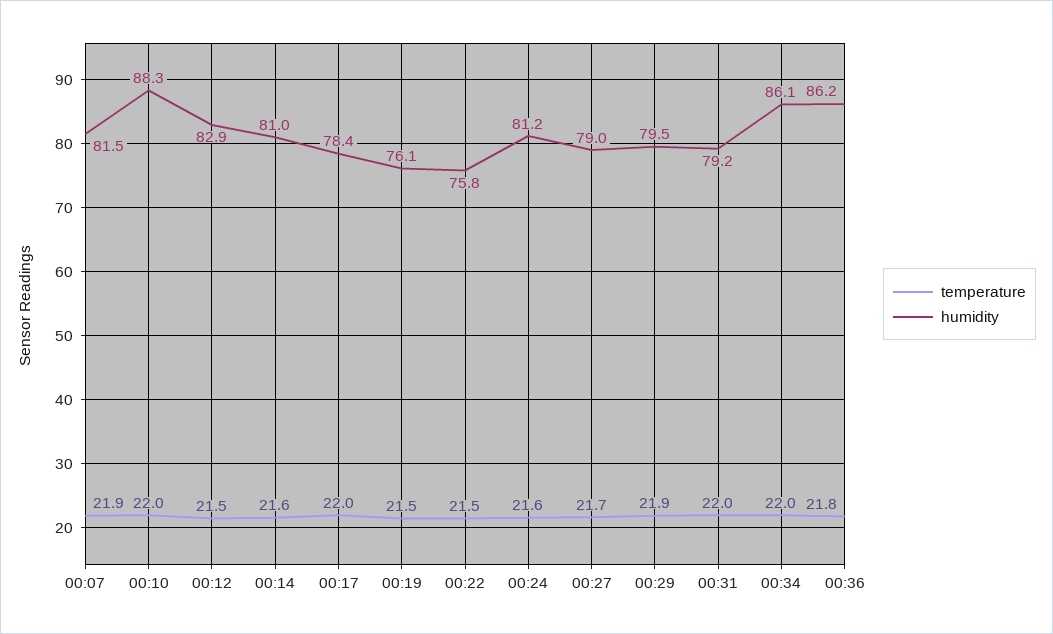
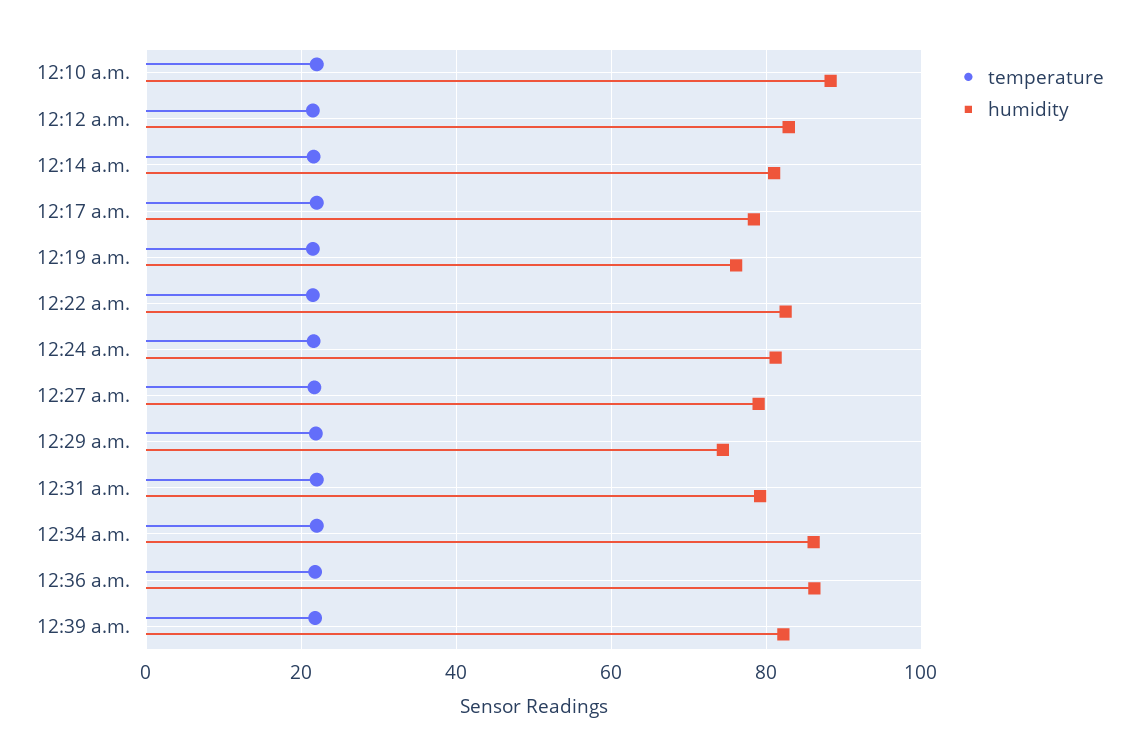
temperature, 00:07: 21.9 -> none
humidity, 00:07: 81.5 -> none
humidity, 00:22: 75.8 -> 82
humidity, 00:29: 79.5 -> 74
temperature, 12:39 a.m.: none -> 22
humidity, 12:39 a.m.: none -> 82

